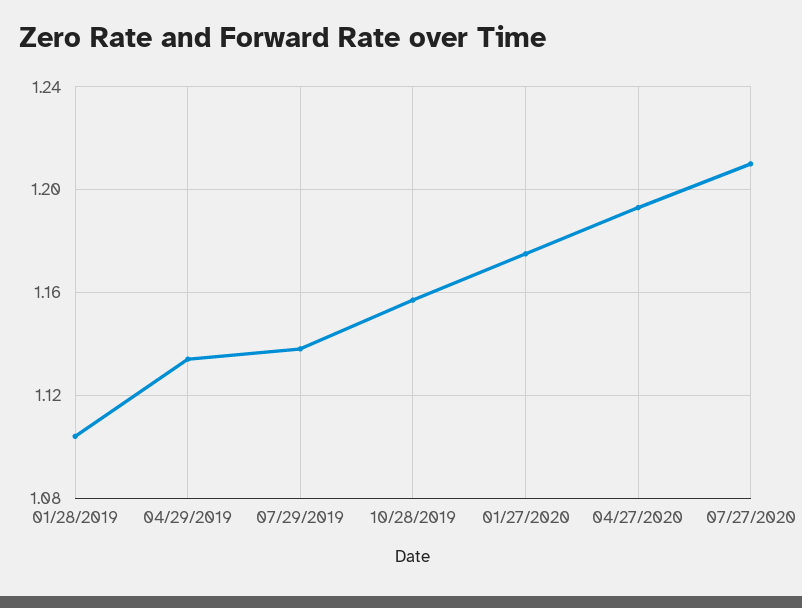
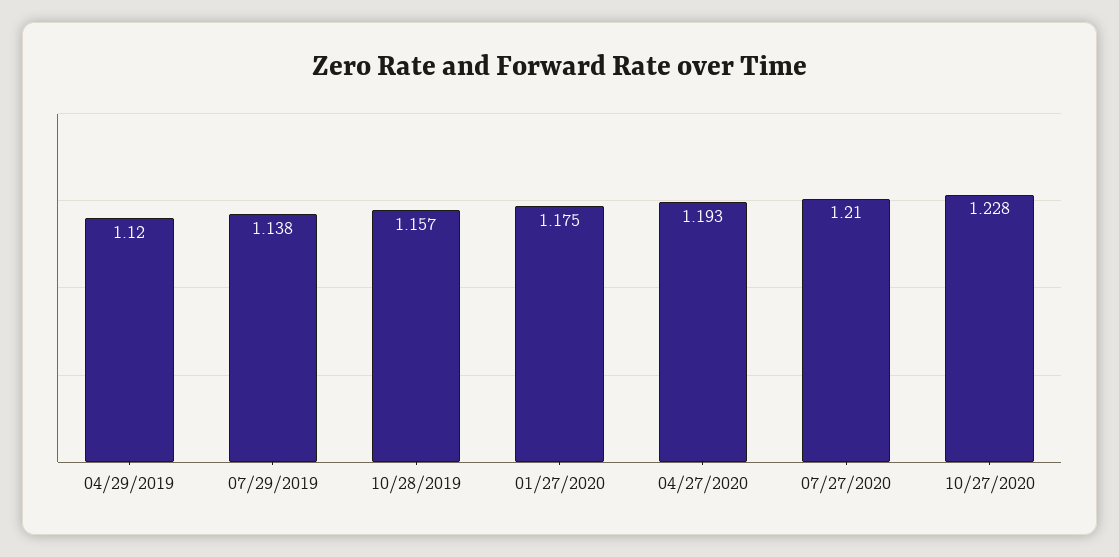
01/28/2019: 1.105 -> none
04/29/2019: 1.135 -> 1.12
10/27/2020: none -> 1.228

